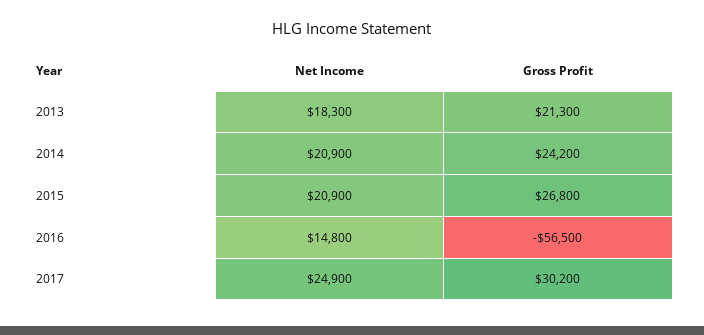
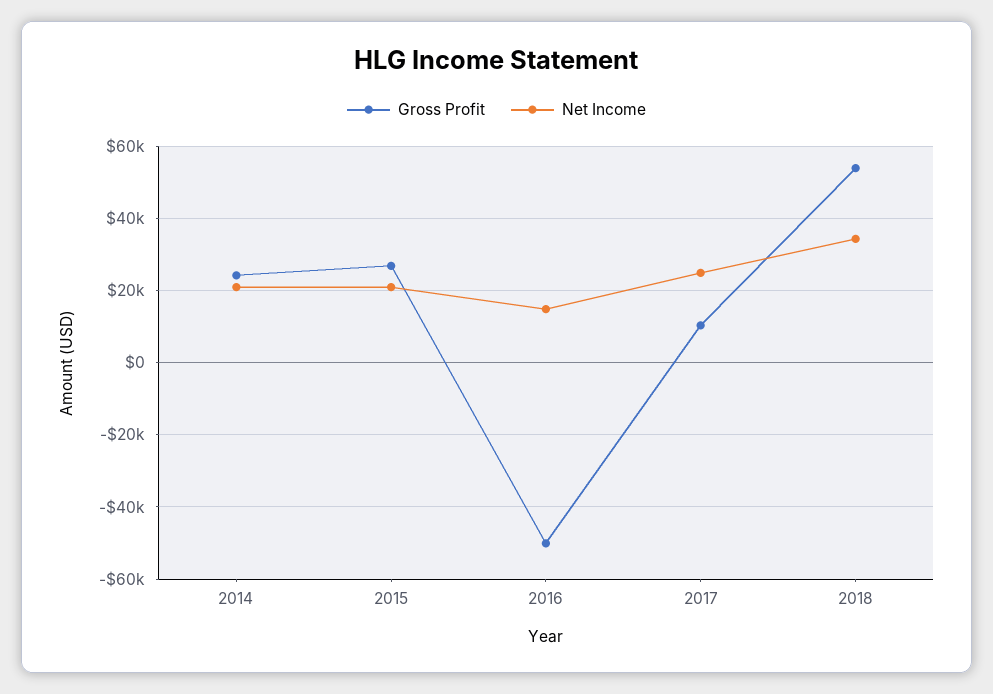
Net Income, 2013: 18300 -> none
Gross Profit, 2013: 21300 -> none
Gross Profit, 2016: -56500 -> -50000
Gross Profit, 2017: 30200 -> 10000
Gross Profit, 2018: none -> 54000
Net Income, 2018: none -> 34000

